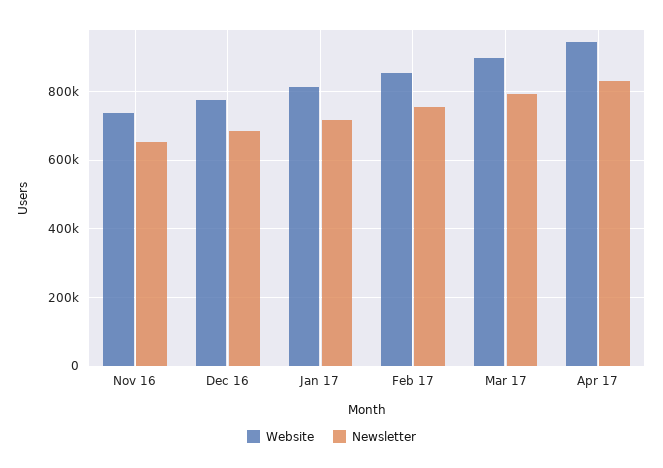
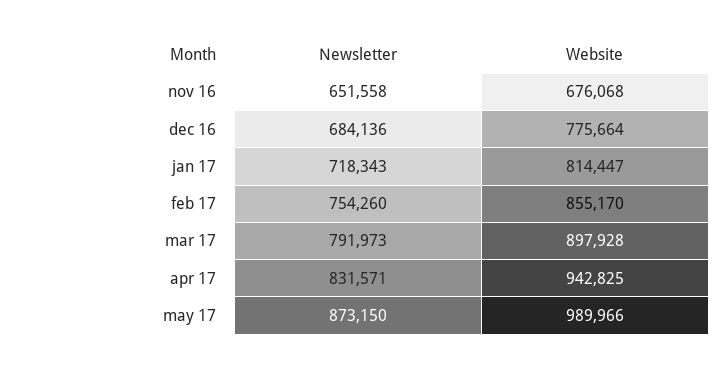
Website, Nov 16: 740000 -> 676068
Newsletter, may 17: none -> 873150
Website, may 17: none -> 989966

